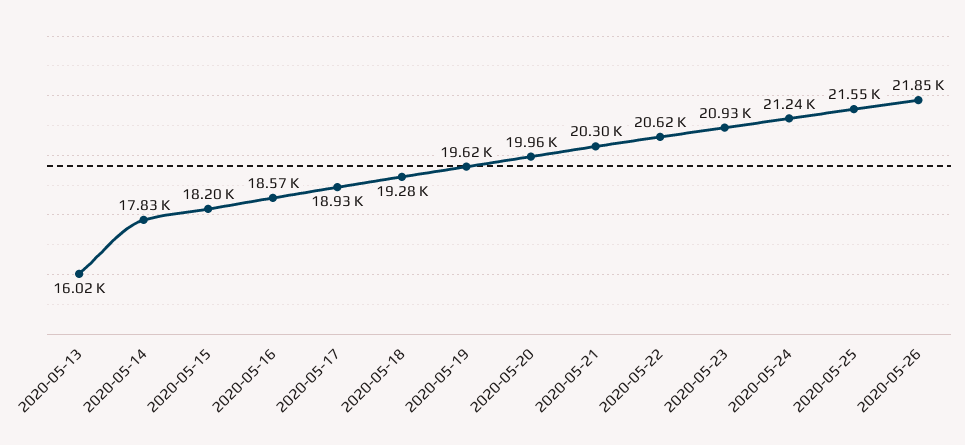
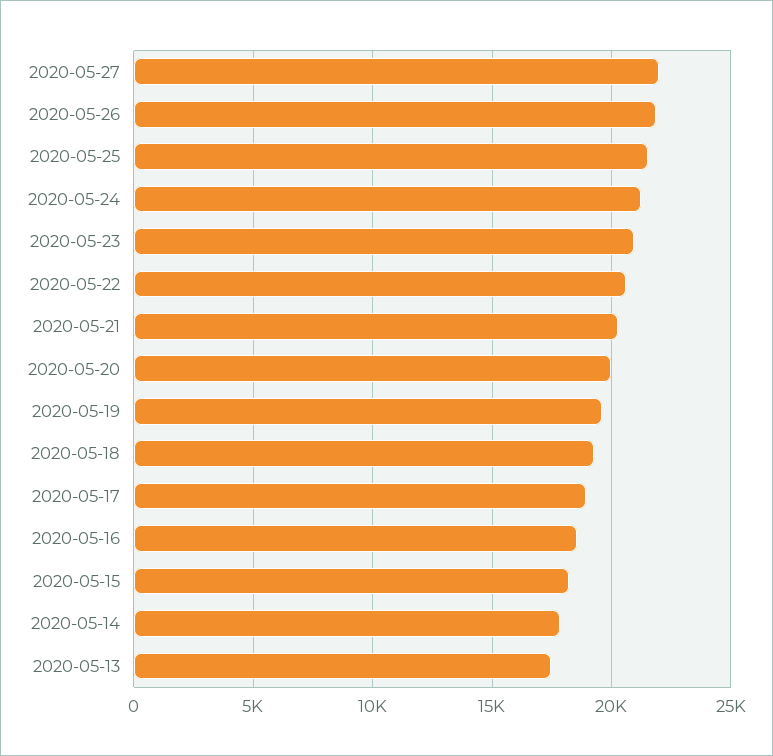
2020-05-13: 16020 -> 17500
2020-05-27: none -> 22000

